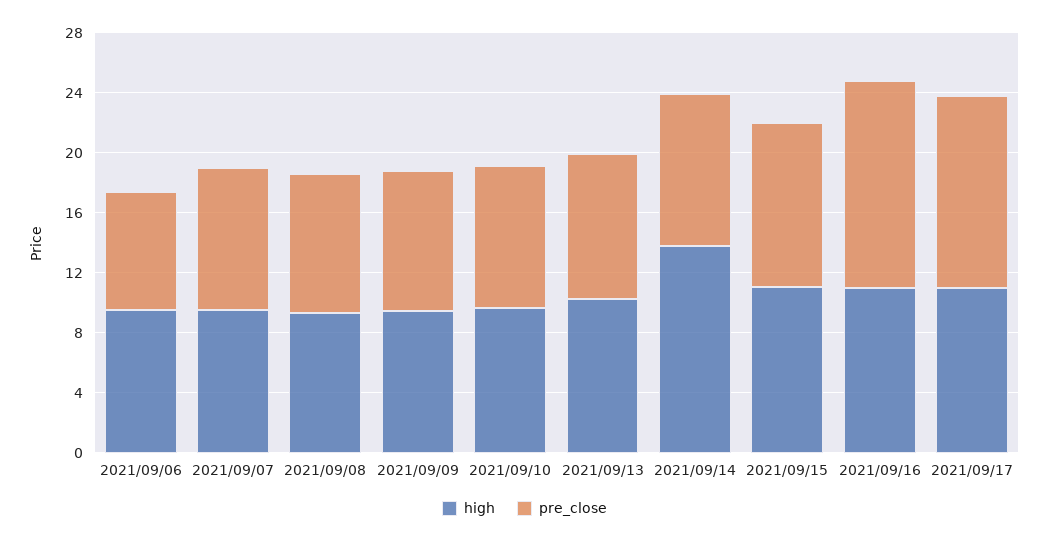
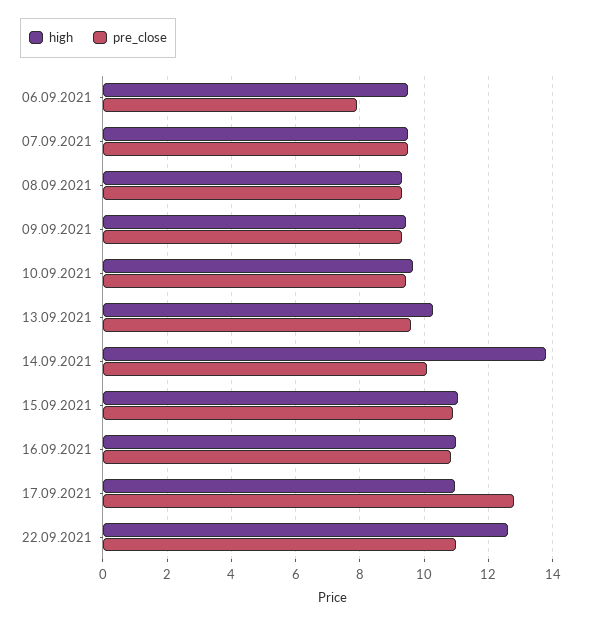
pre_close, 2021/09/16: 14 -> 10.8
high, 22.09.2021: none -> 12.6
pre_close, 22.09.2021: none -> 11

